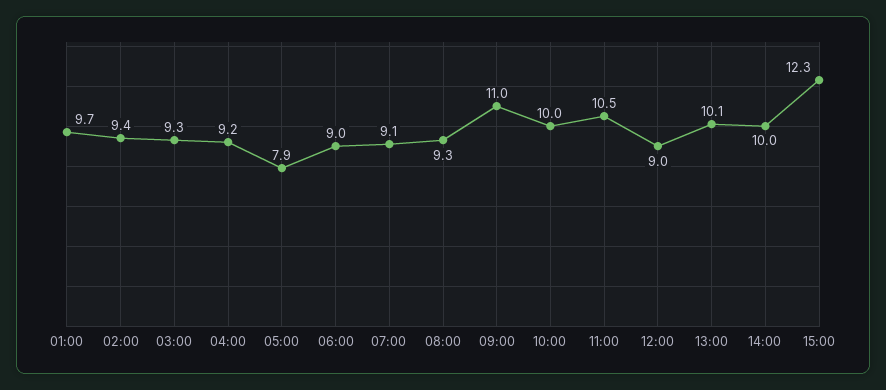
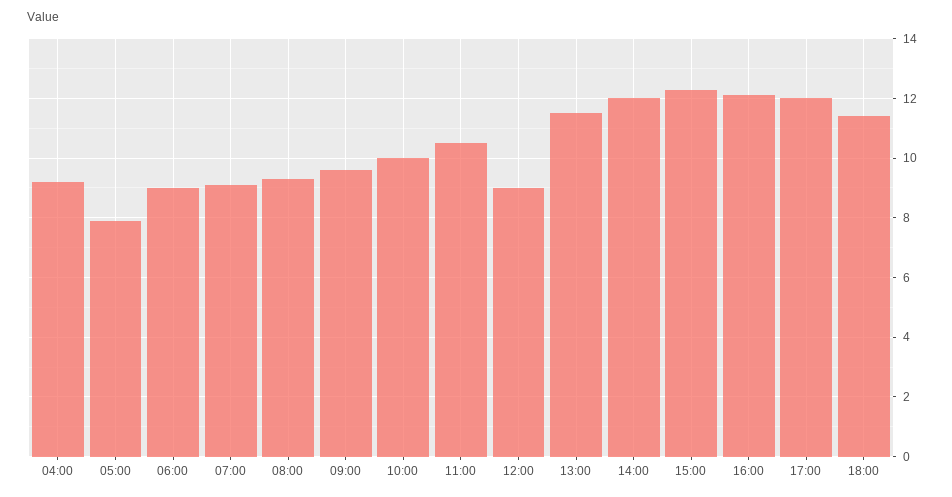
01:00: 9.7 -> none
02:00: 9.4 -> none
03:00: 9.3 -> none
09:00: 11 -> 9.5
13:00: 10.1 -> 11.5
14:00: 10 -> 12
16:00: none -> 12
17:00: none -> 12
18:00: none -> 11.5

